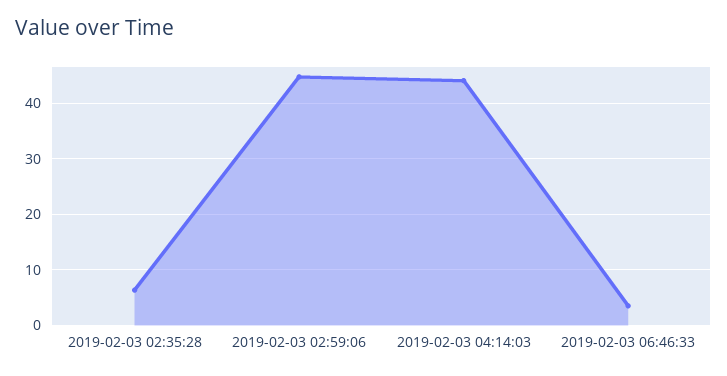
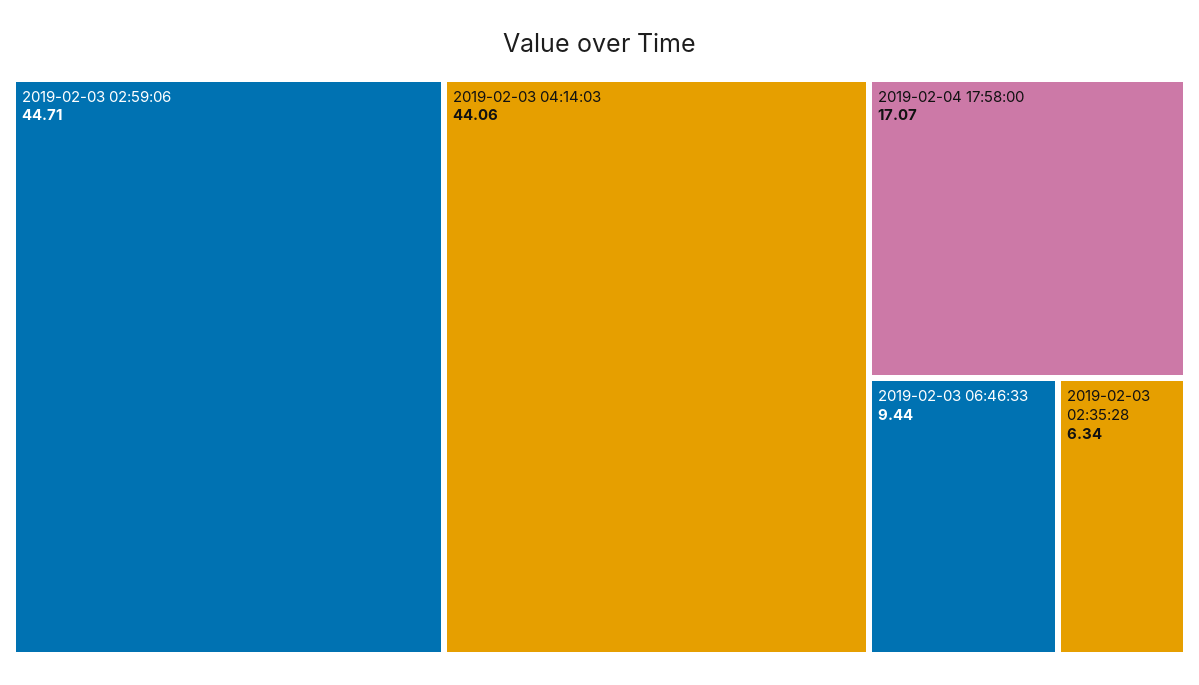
2019-02-03 06:46:33: 4 -> 9.44
2019-02-04 17:58:00: none -> 17.07

